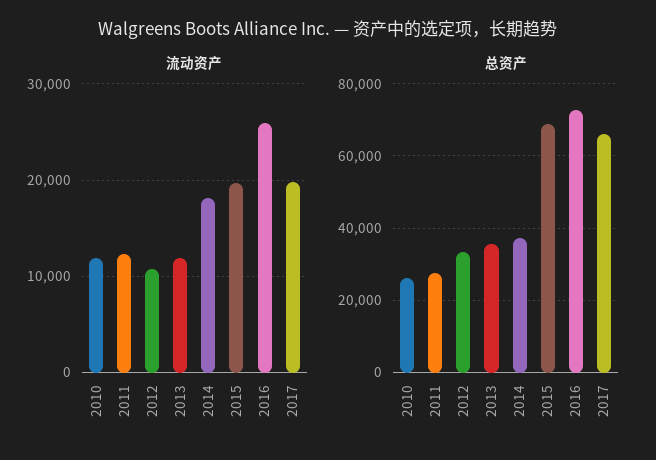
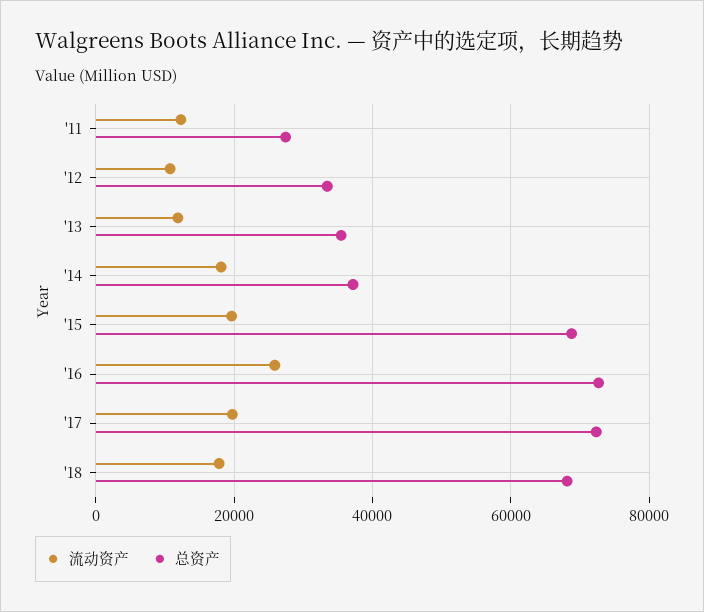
流动资产, 2010: 12000 -> none
总资产, 2010: 26000 -> none
总资产, 2017: 66000 -> 72000
流动资产, '18: none -> 18000
总资产, '18: none -> 68000

